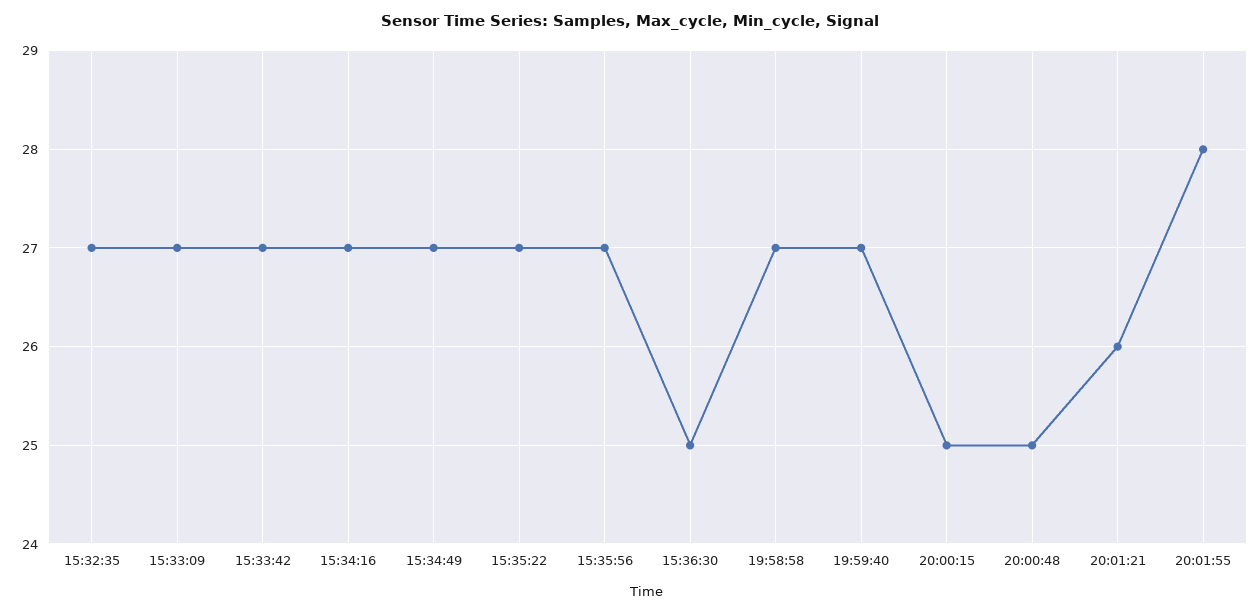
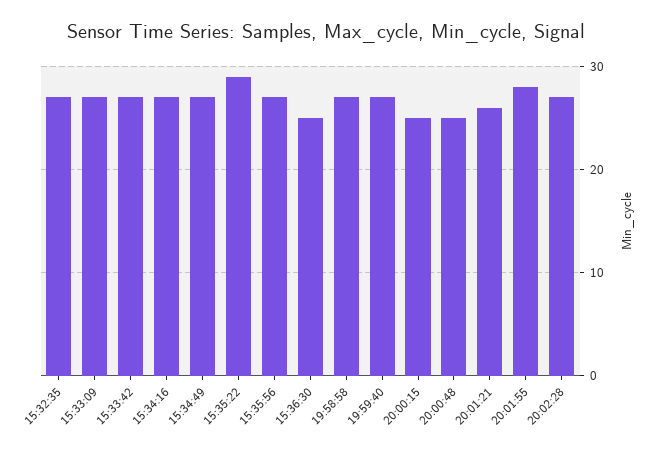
15:35:22: 27 -> 29
20:02:28: none -> 27

